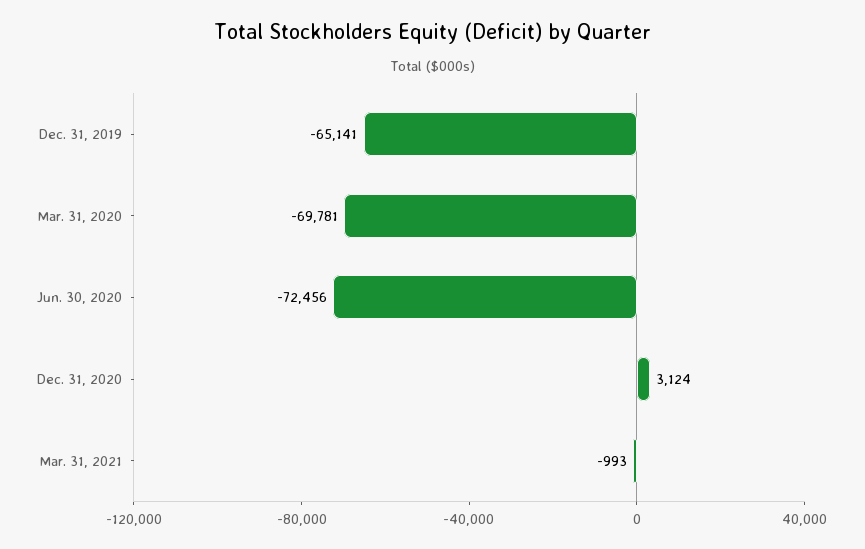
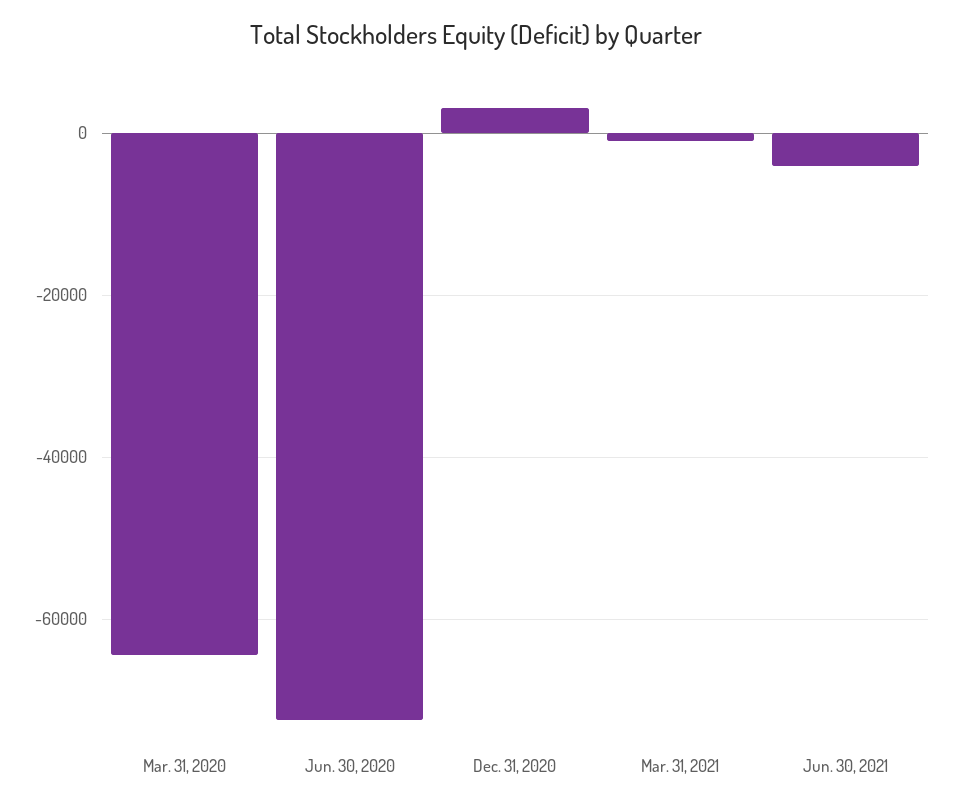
Dec. 31, 2019: -65141 -> none
Mar. 31, 2020: -69781 -> -64000
Jun. 30, 2021: none -> -4000

